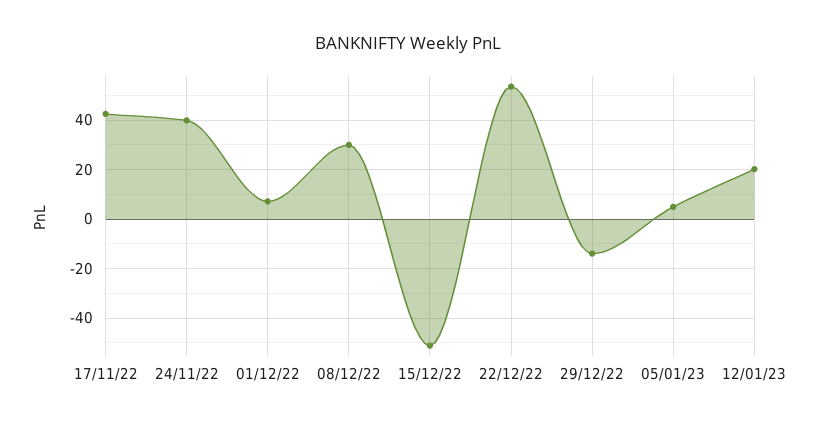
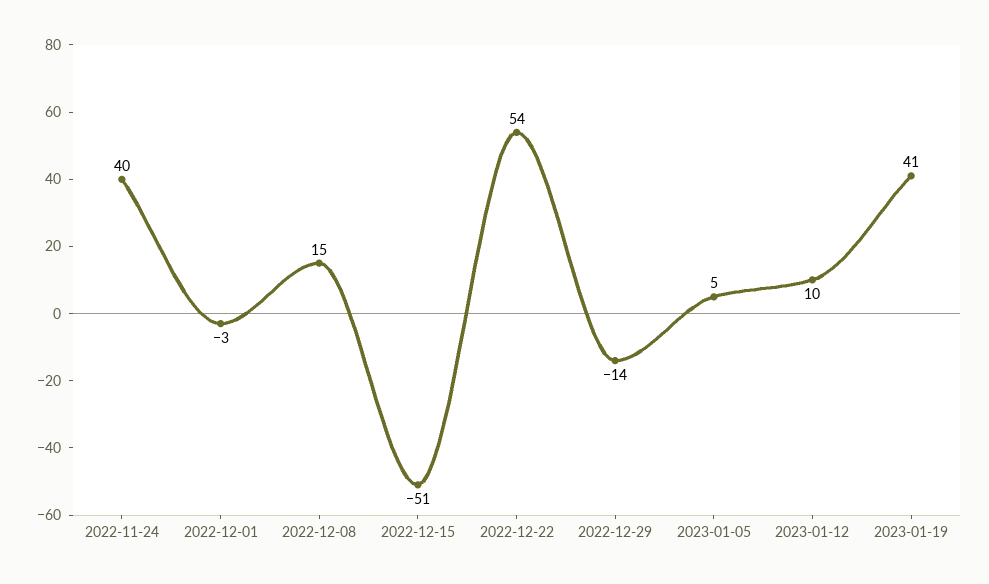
17/11/22: 42.5 -> none
01/12/22: 7.5 -> -3
08/12/22: 30 -> 15
12/01/23: 20 -> 10
2023-01-19: none -> 41

